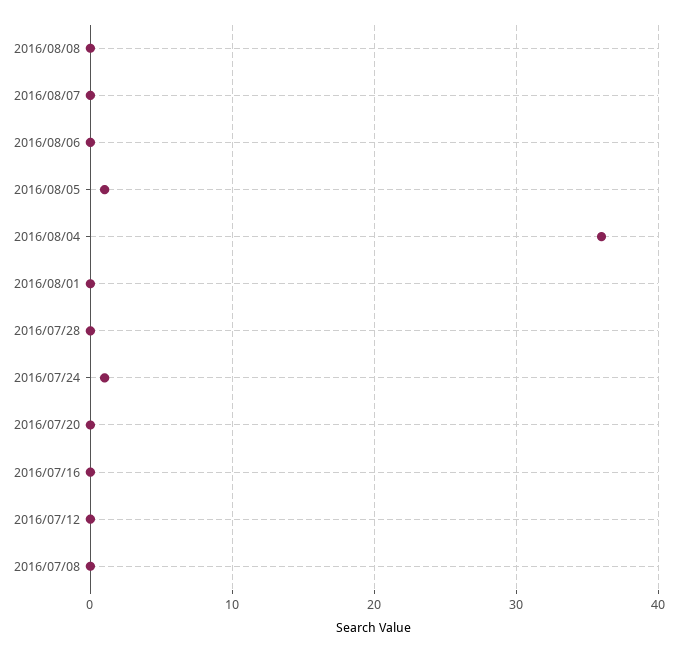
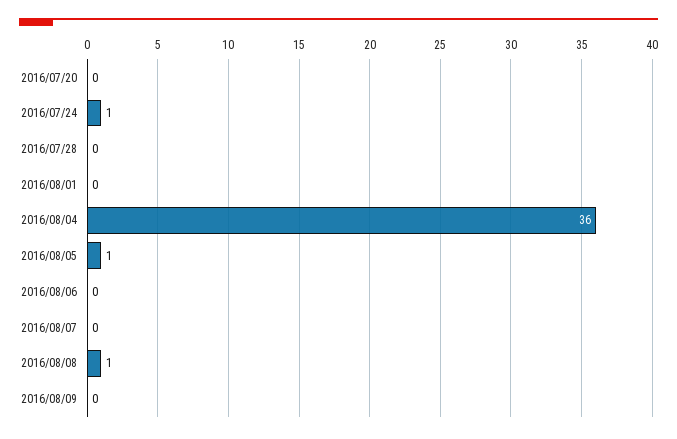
2016/08/08: 0 -> 1
2016/07/16: 0 -> none
2016/07/12: 0 -> none
2016/07/08: 0 -> none
2016/08/09: none -> 0

